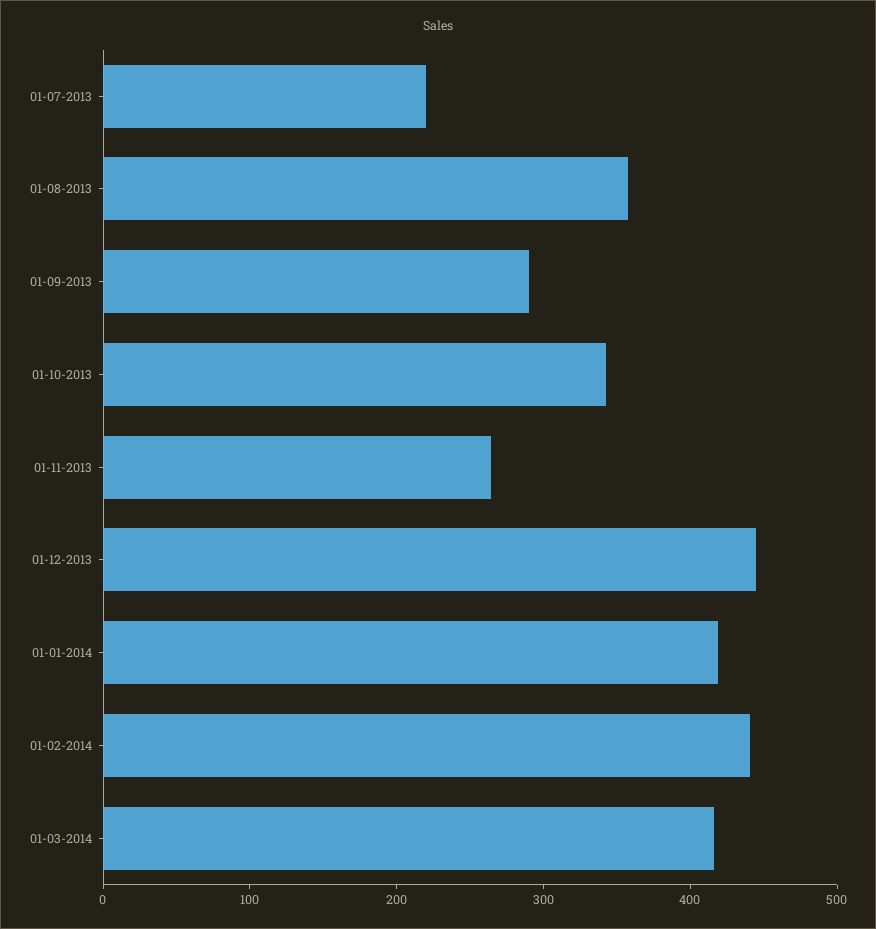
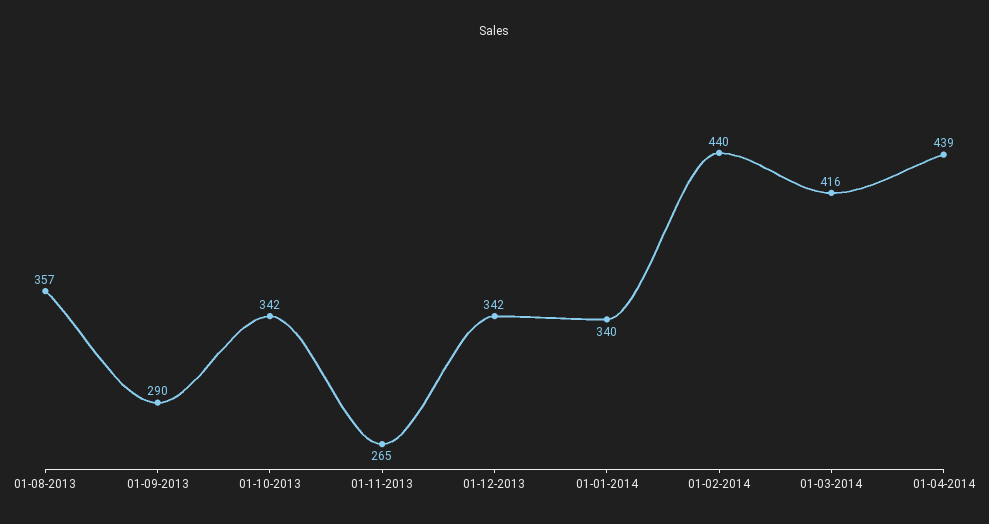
01-07-2013: 220 -> none
01-12-2013: 440 -> 342
01-01-2014: 420 -> 340
01-04-2014: none -> 439

